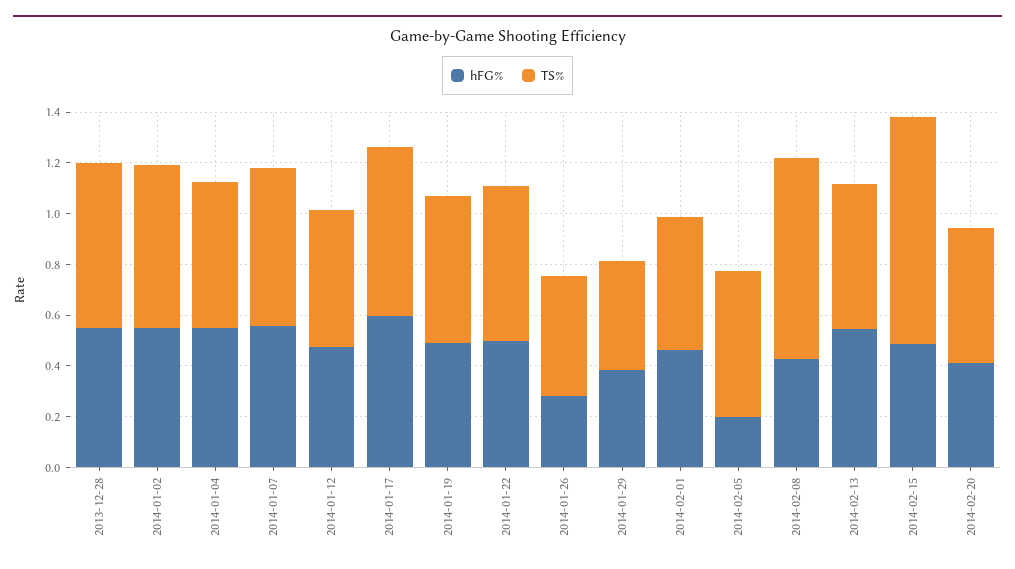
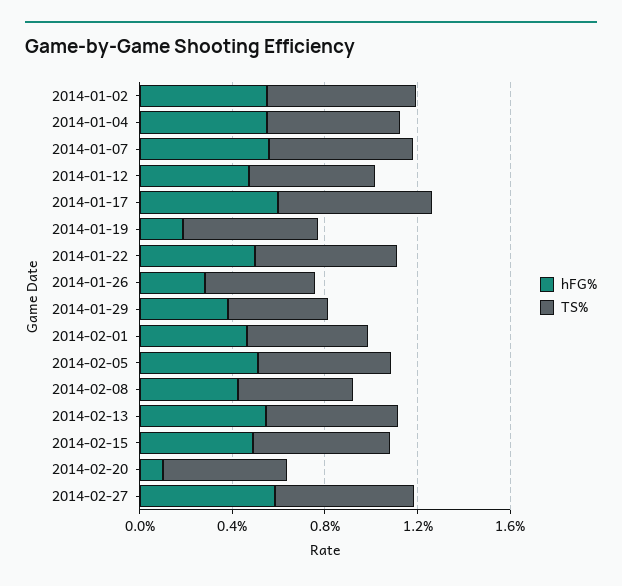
hFG%, 2013-12-28: 0.55 -> none
TS%, 2013-12-28: 0.65 -> none
hFG%, 2014-01-19: 0.5 -> 0.2
hFG%, 2014-02-05: 0.2 -> 0.5
TS%, 2014-02-08: 0.8 -> 0.5
TS%, 2014-02-15: 0.9 -> 0.6
hFG%, 2014-02-20: 0.4 -> 0.1
hFG%, 2014-02-27: none -> 0.6
TS%, 2014-02-27: none -> 0.6

